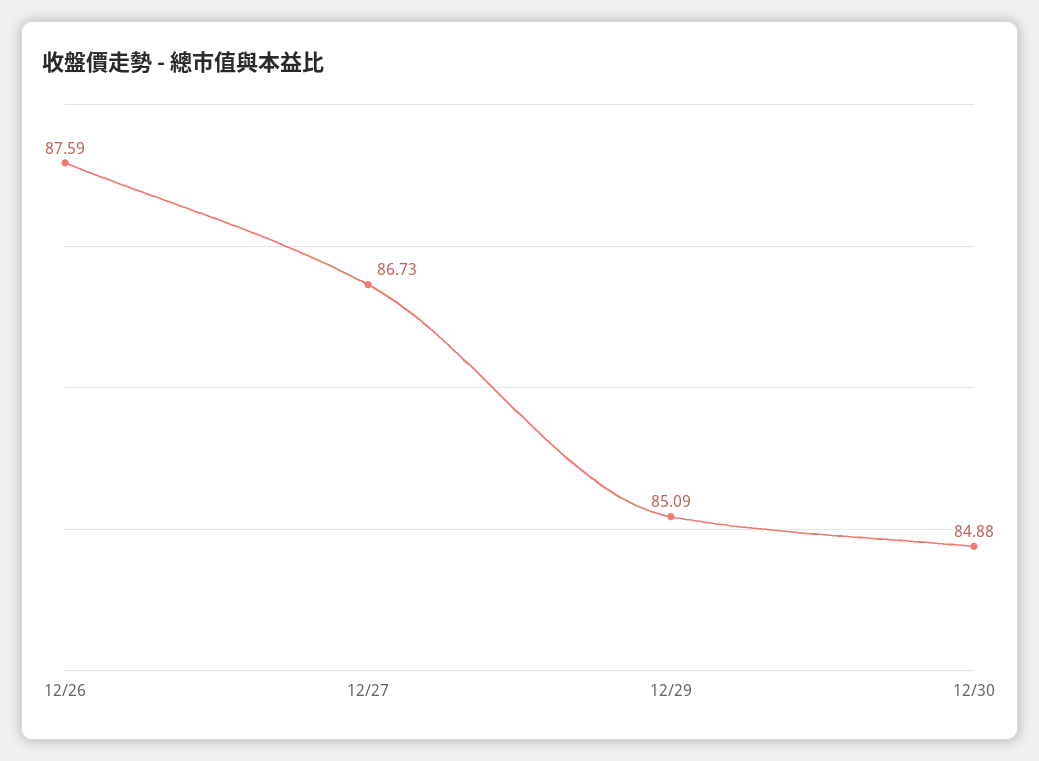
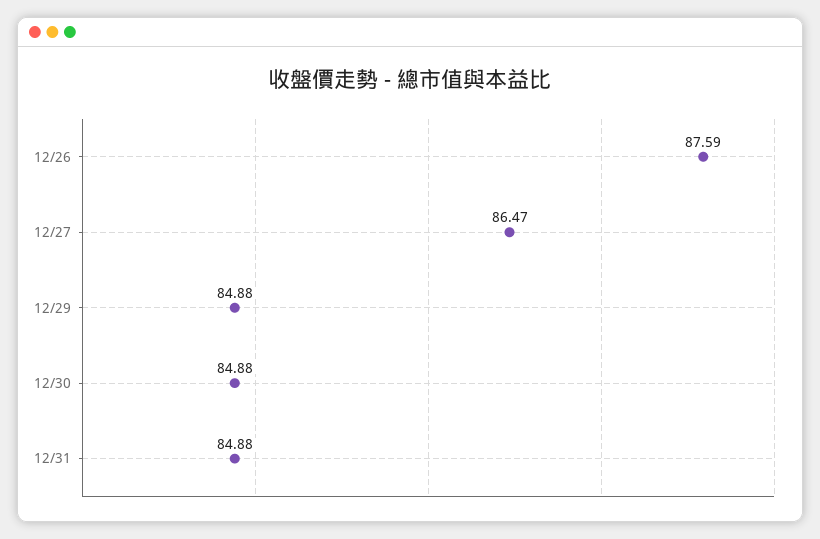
12/27: 86.73 -> 86.47
12/29: 85.09 -> 84.88
12/31: none -> 84.88

